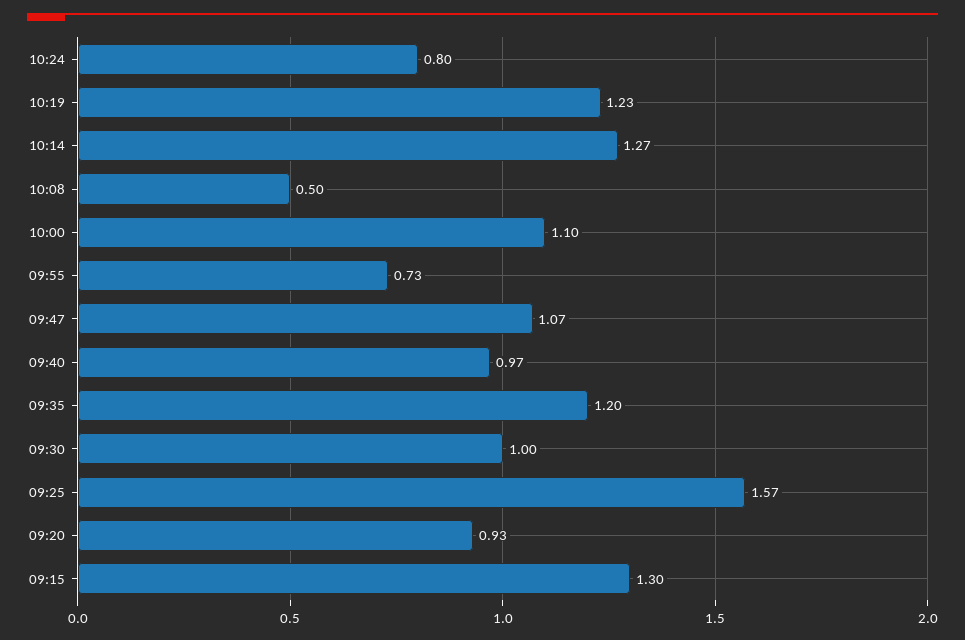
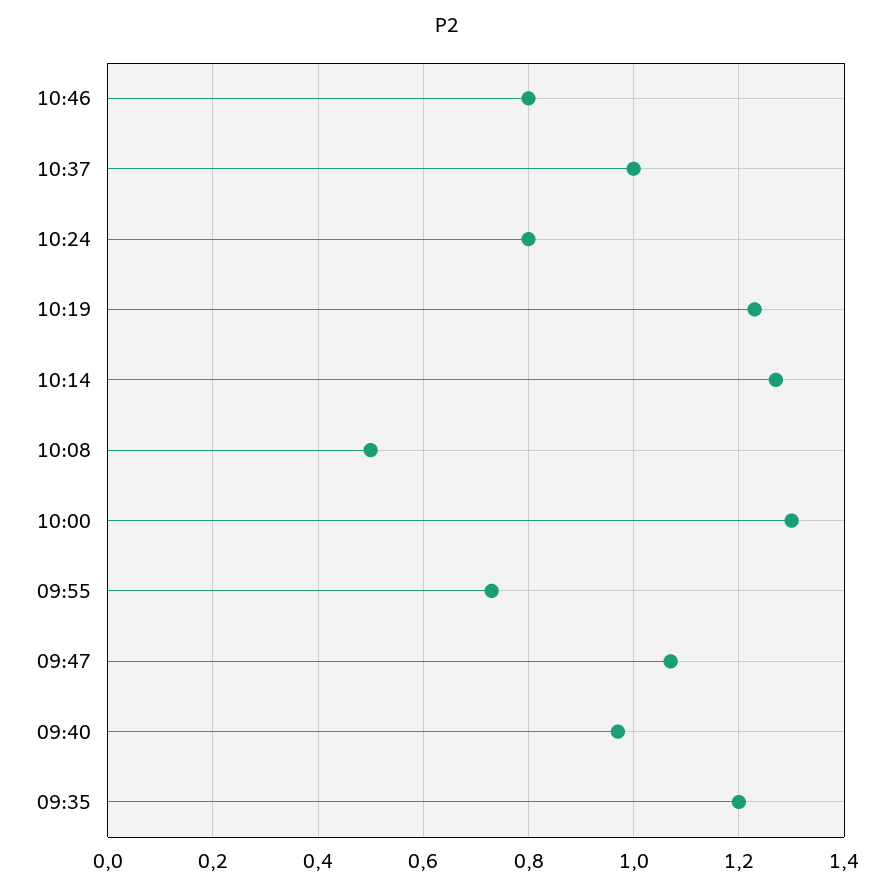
10:00: 1.1 -> 1.3
09:30: 1 -> none
09:25: 1.57 -> none
09:20: 0.93 -> none
09:15: 1.3 -> none
10:46: none -> 0.8
10:37: none -> 1

